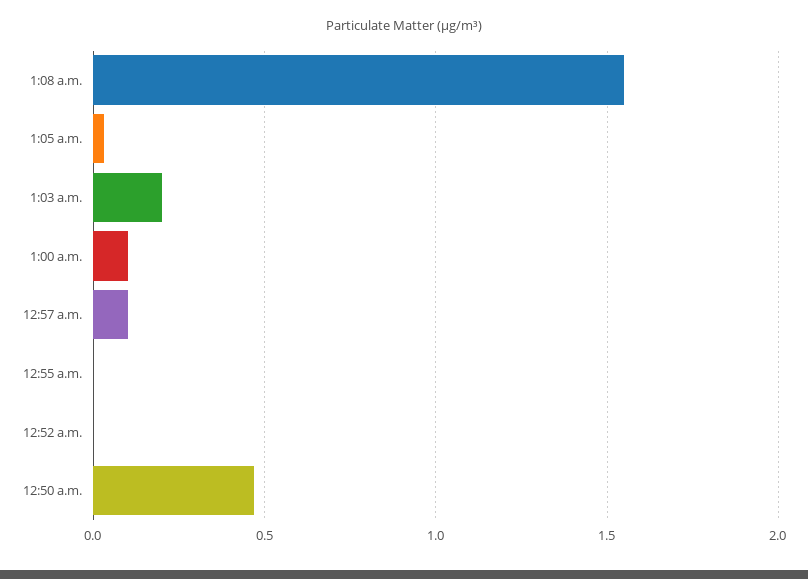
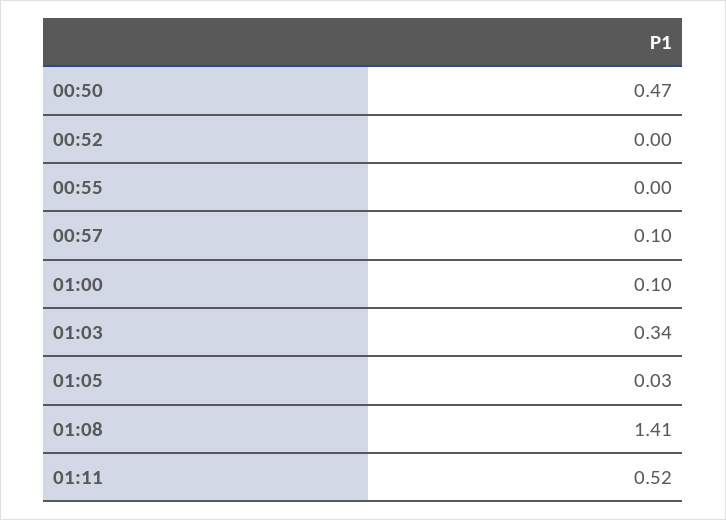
1:08 a.m.: 1.55 -> 1.41
1:03 a.m.: 0.2 -> 0.34
01:11: none -> 0.52

